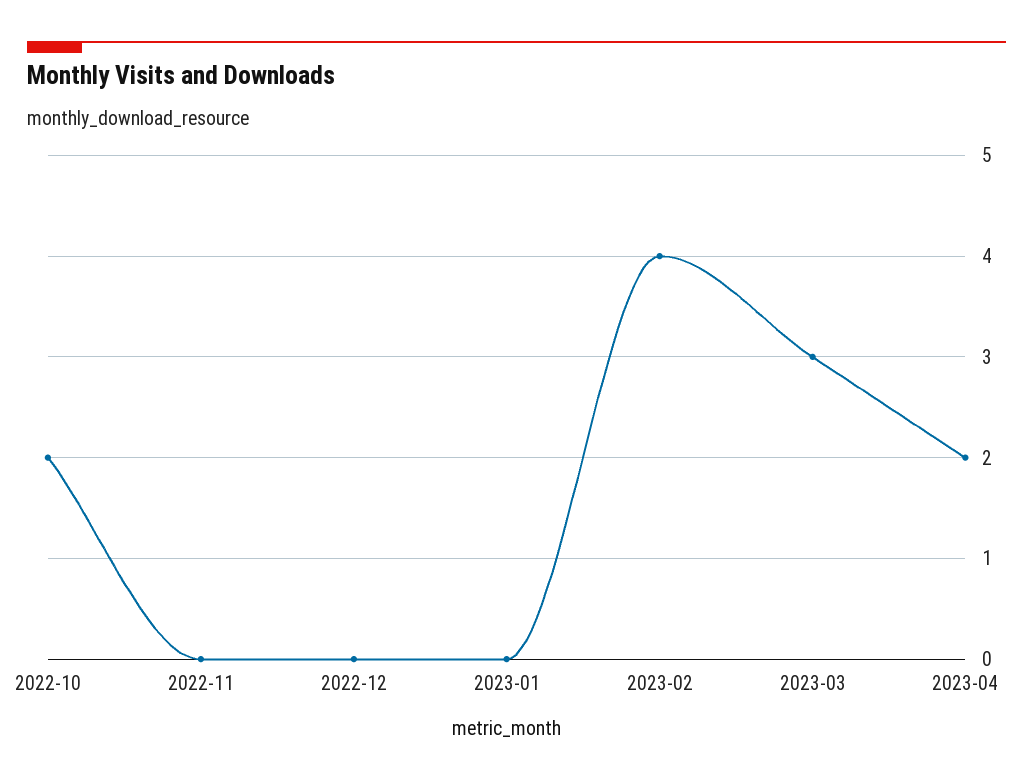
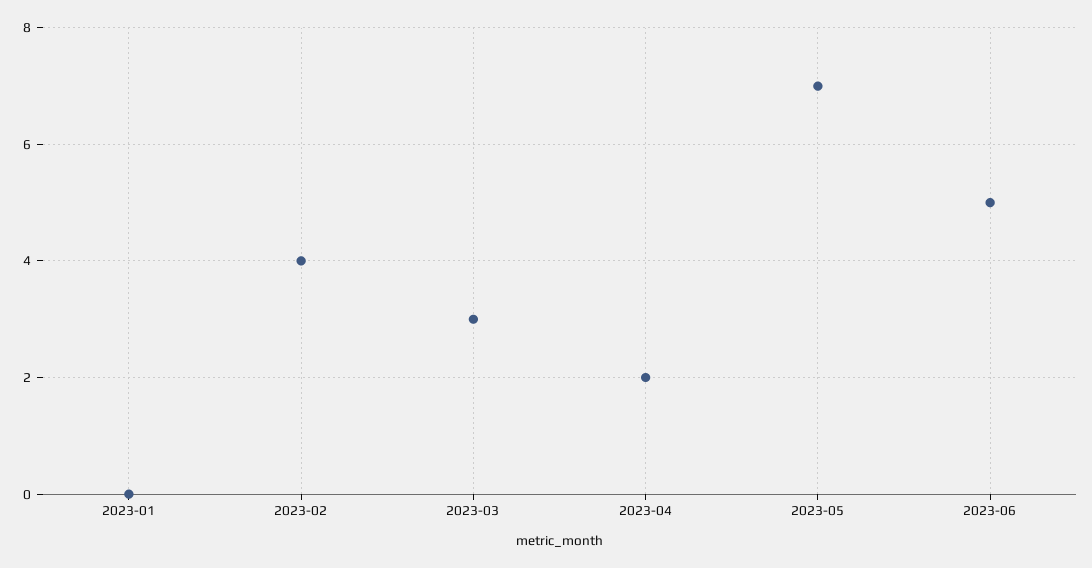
2022-10: 2 -> none
2022-11: 0 -> none
2022-12: 0 -> none
2023-05: none -> 7
2023-06: none -> 5

